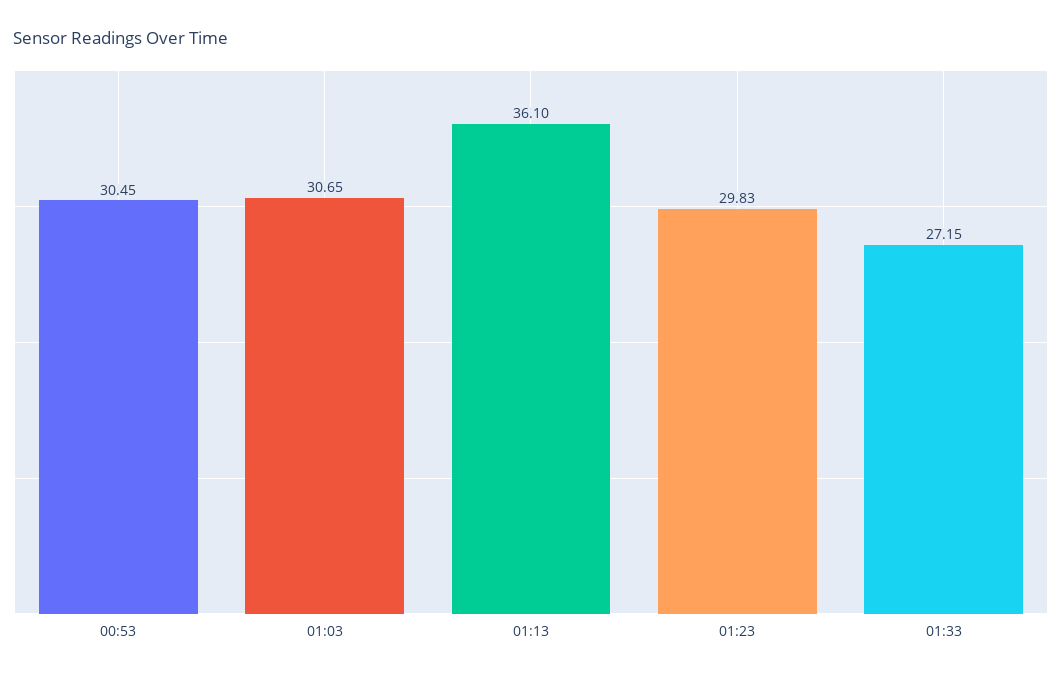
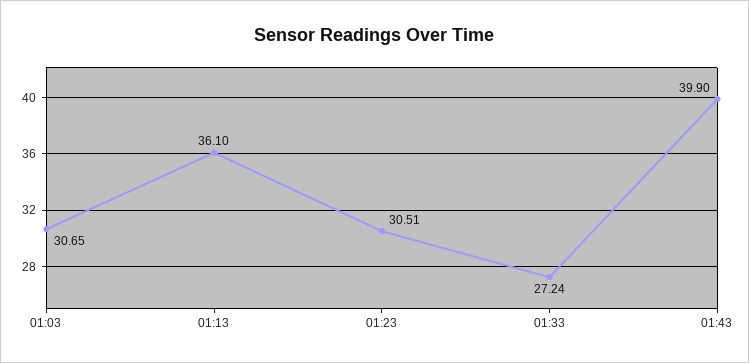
00:53: 30.45 -> none
01:23: 29.83 -> 30.51
01:33: 27.15 -> 27.24
01:43: none -> 39.9

